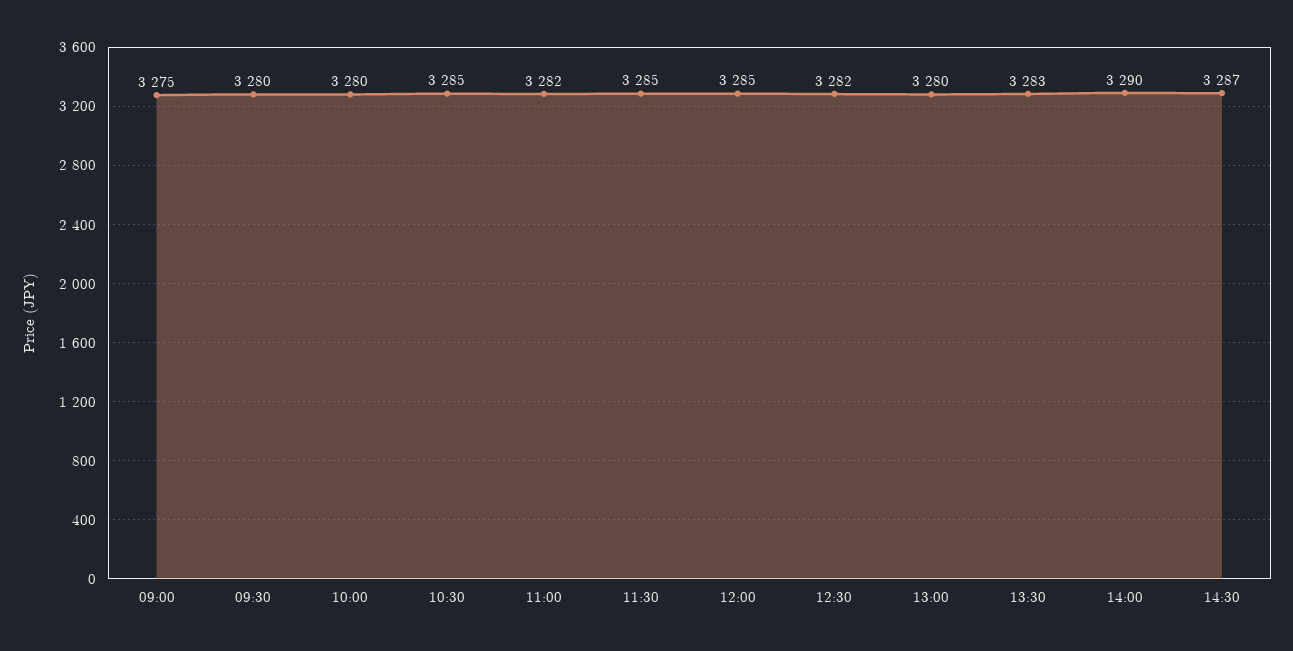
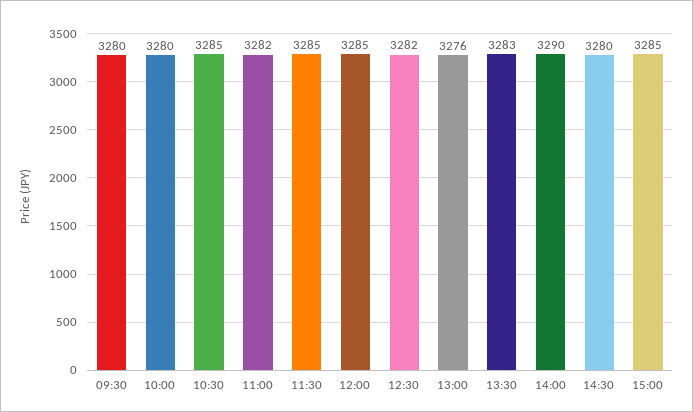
09:00: 3275 -> none
13:00: 3280 -> 3276
14:30: 3287 -> 3280
15:00: none -> 3285

